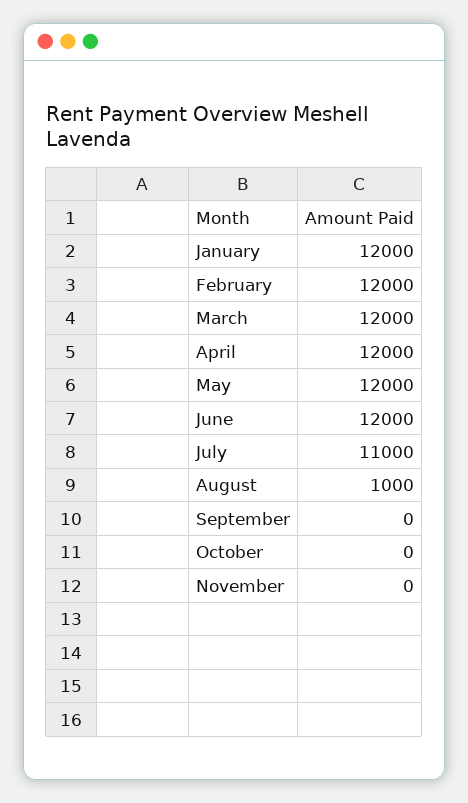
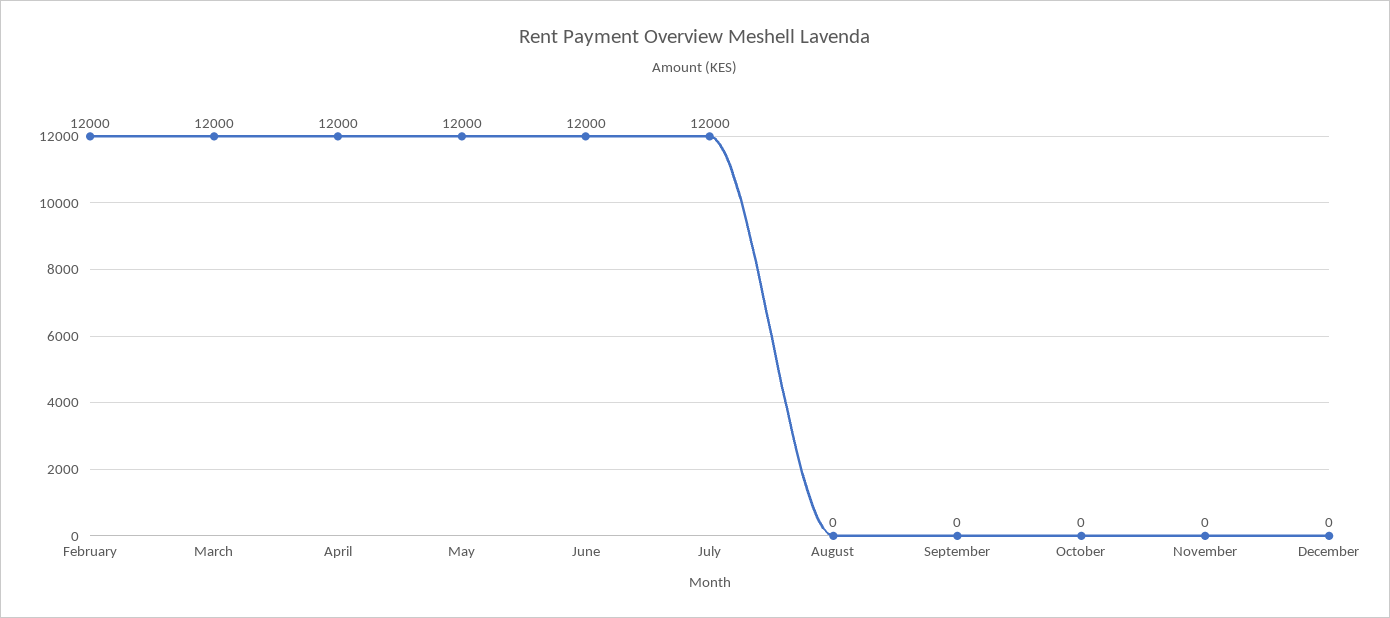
January: 12000 -> none
July: 11000 -> 12000
August: 1000 -> 0
December: none -> 0

